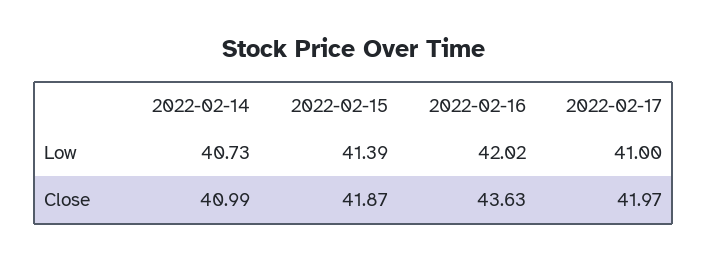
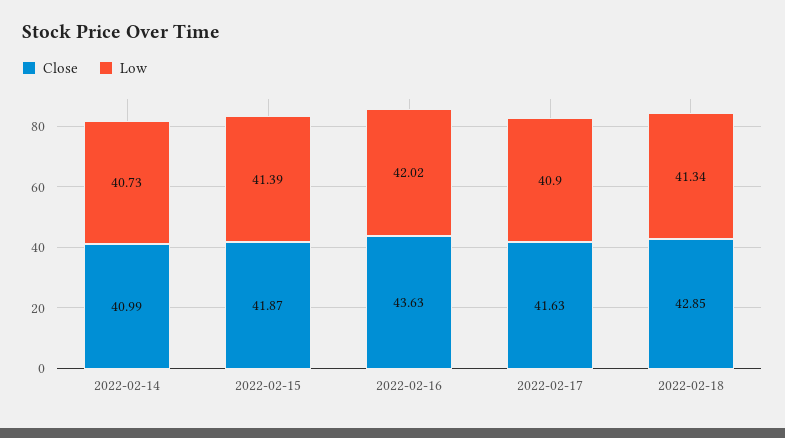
Low, 2022-02-17: 41 -> 40.9
Close, 2022-02-17: 41.97 -> 41.63
Close, 2022-02-18: none -> 42.85
Low, 2022-02-18: none -> 41.34

